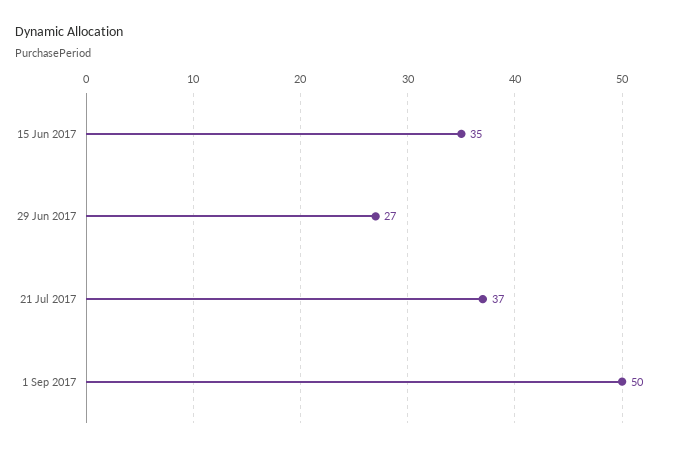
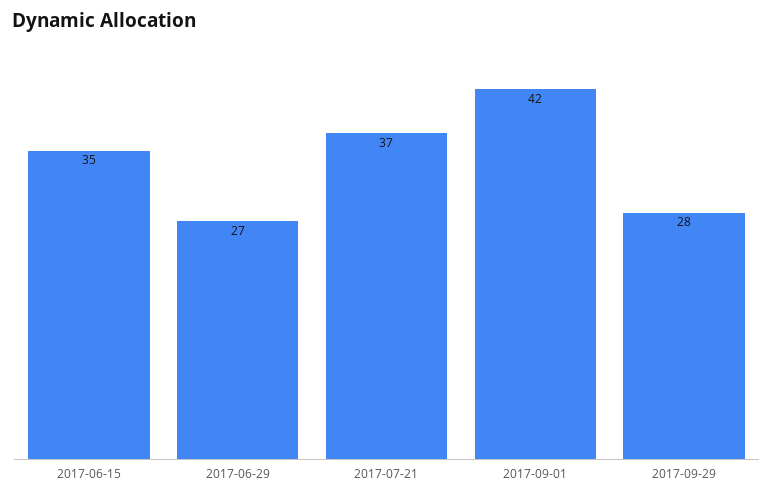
1 Sep 2017: 50 -> 42
2017-09-29: none -> 28

